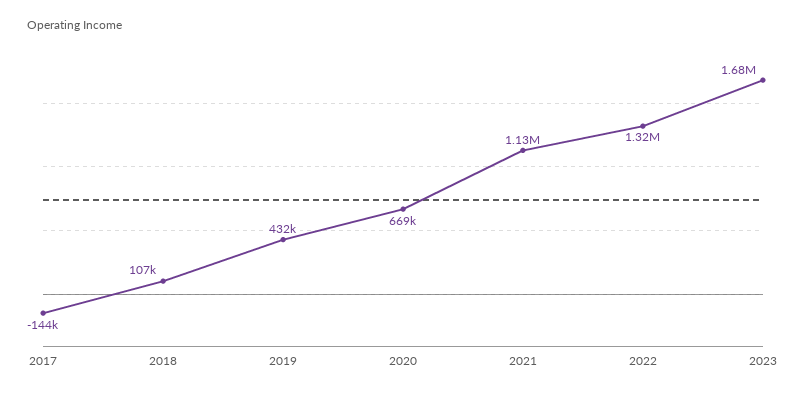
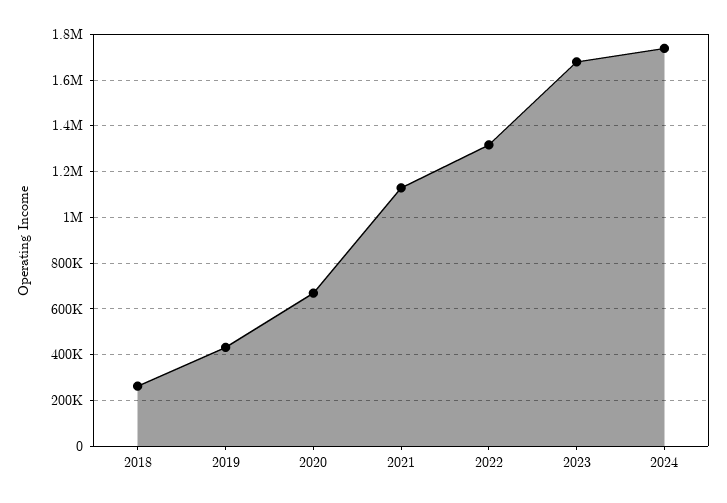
2017: -144000 -> none
2018: 107000 -> 250000
2024: none -> 1750000

